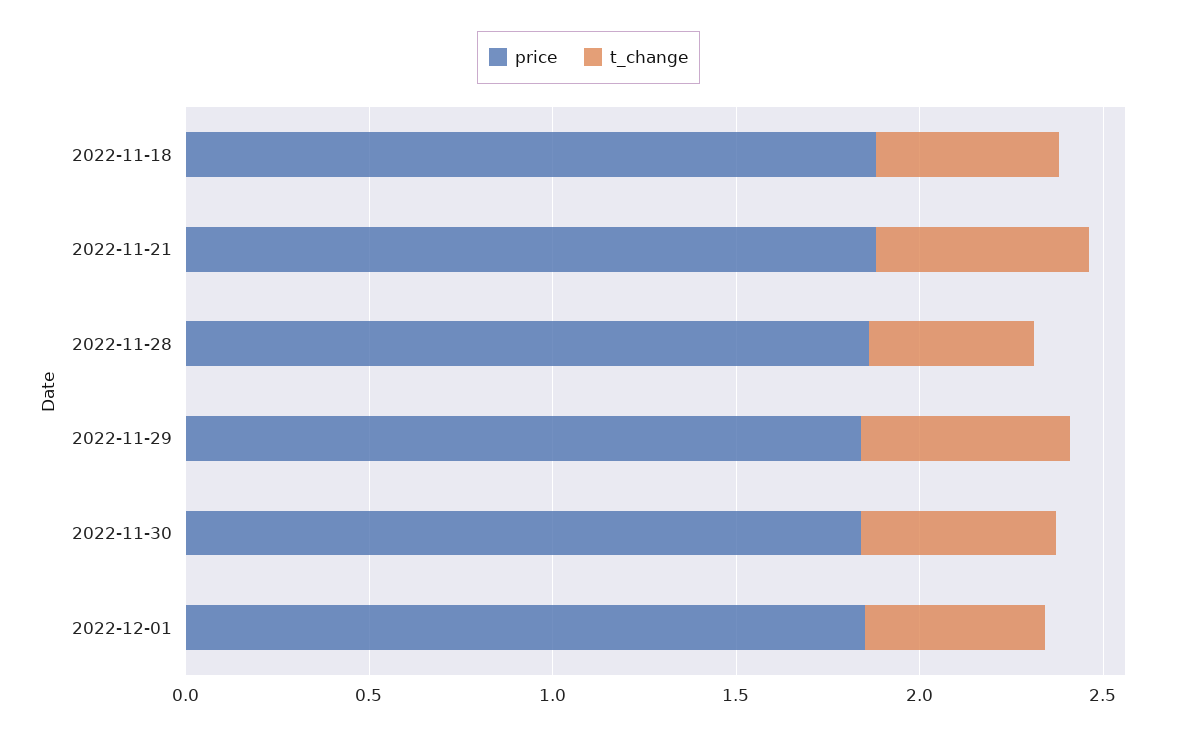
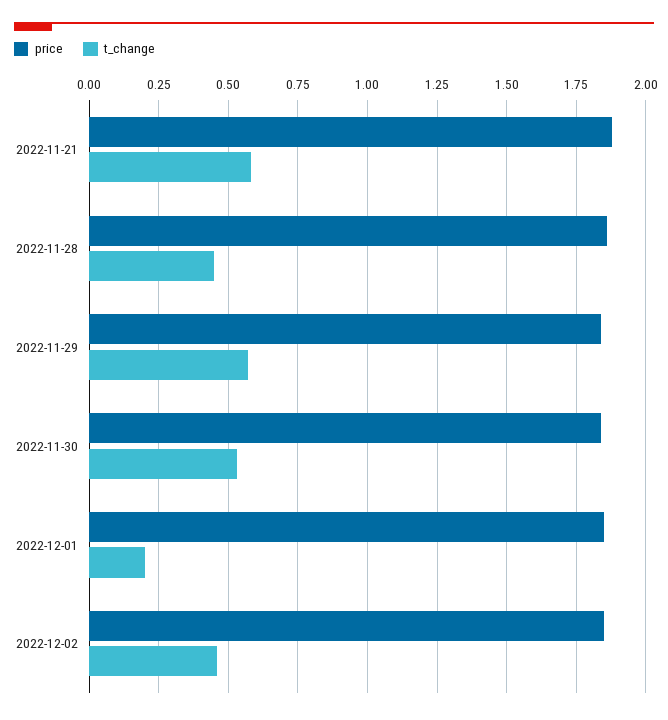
price, 2022-11-18: 1.9 -> none
t_change, 2022-11-18: 0.5 -> none
t_change, 2022-12-01: 0.5 -> 0.2
price, 2022-12-02: none -> 1.85
t_change, 2022-12-02: none -> 0.45

